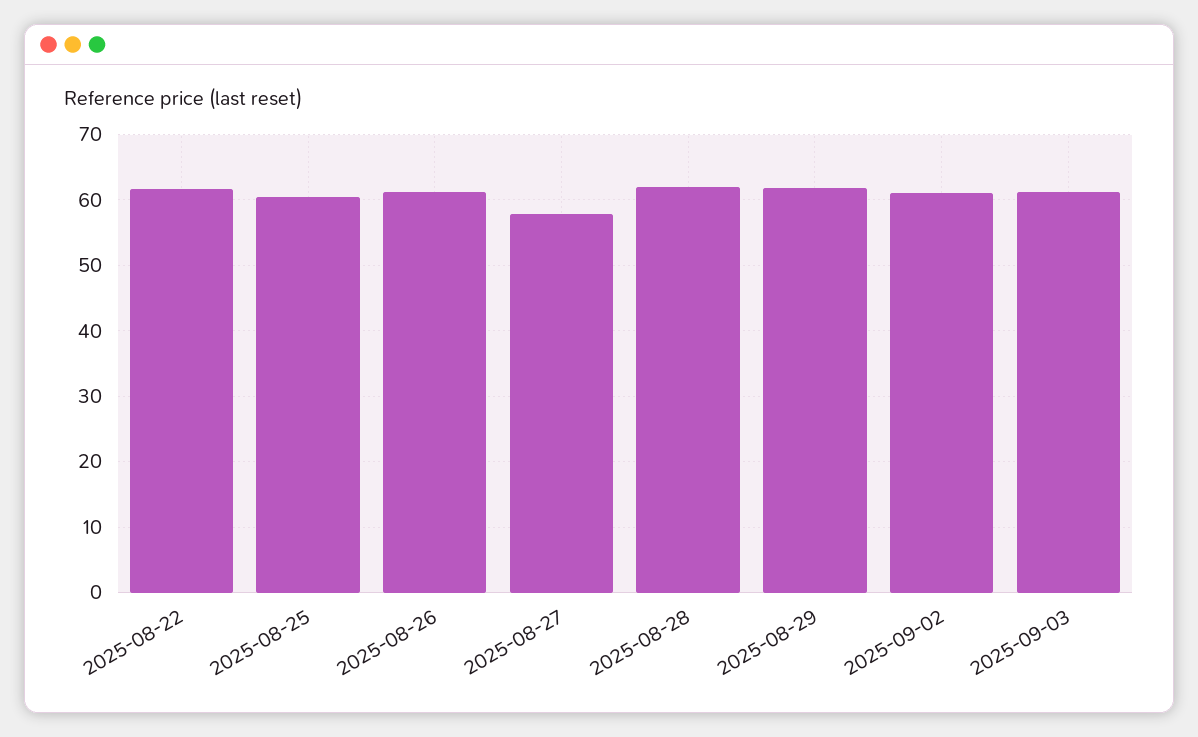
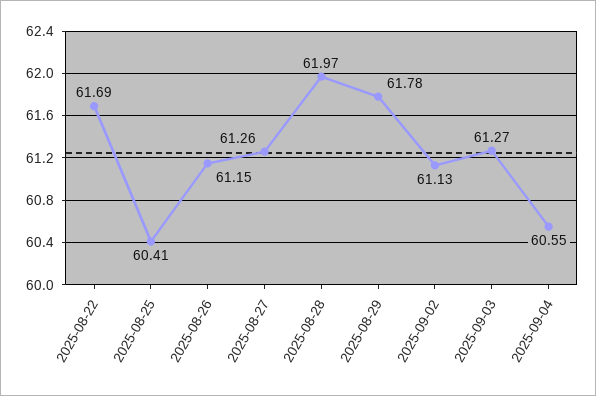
2025-08-27: 58 -> 61.26
2025-09-04: none -> 60.55

